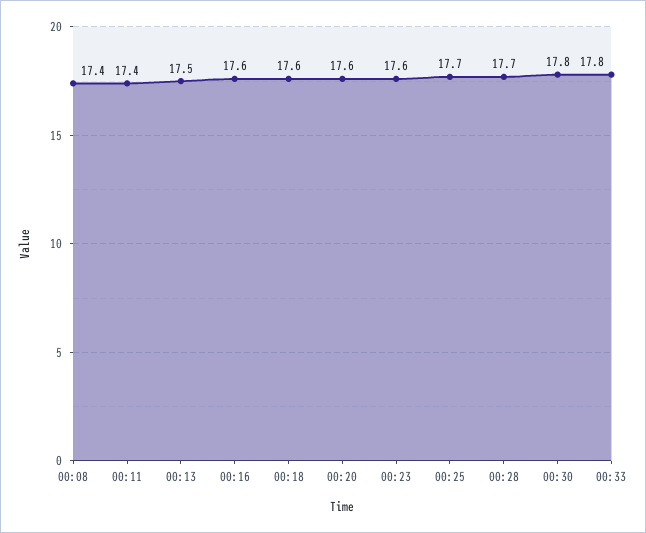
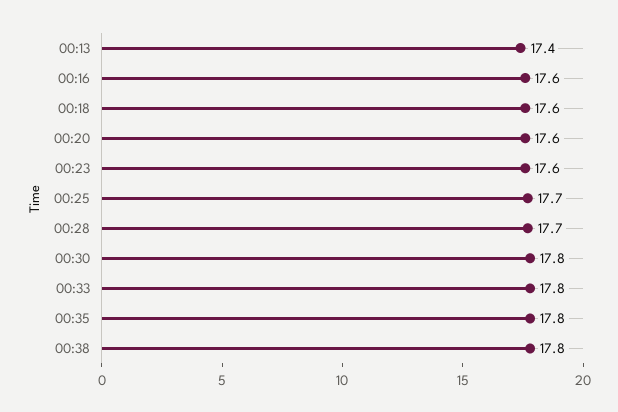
00:08: 17.4 -> none
00:11: 17.4 -> none
00:13: 17.5 -> 17.4
00:35: none -> 17.8
00:38: none -> 17.8

